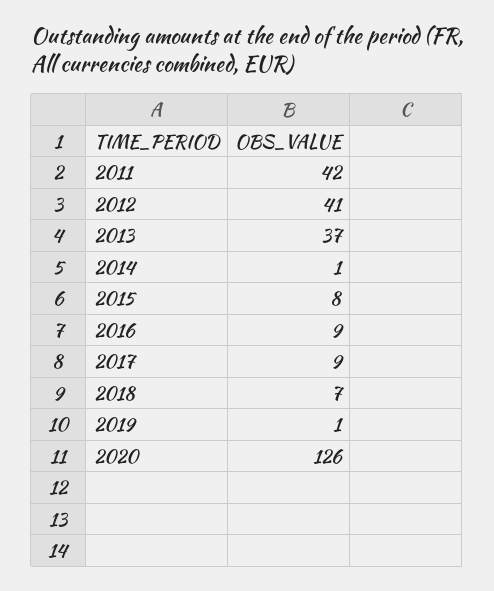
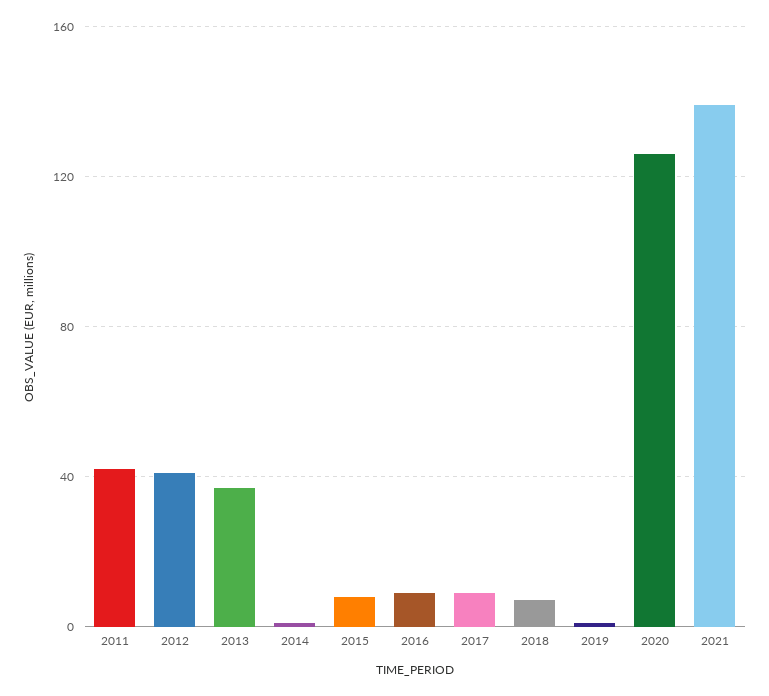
2021: none -> 140

